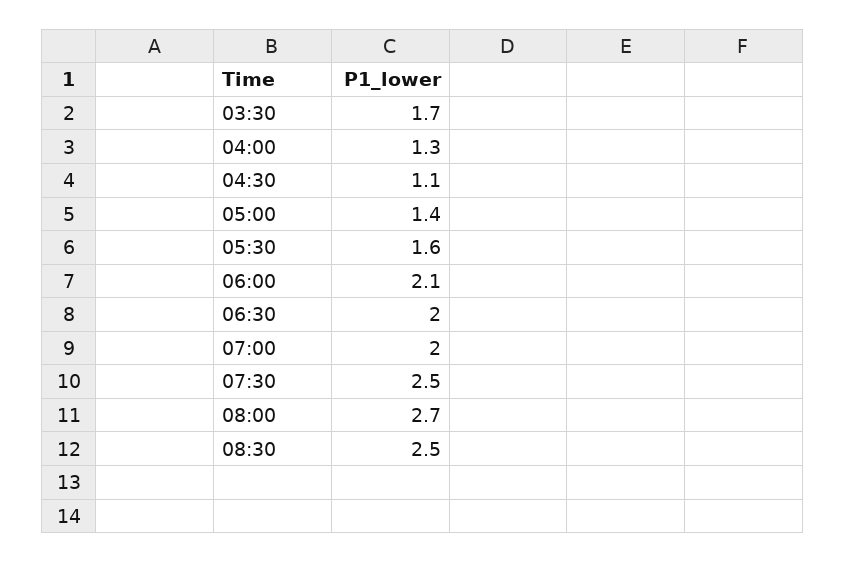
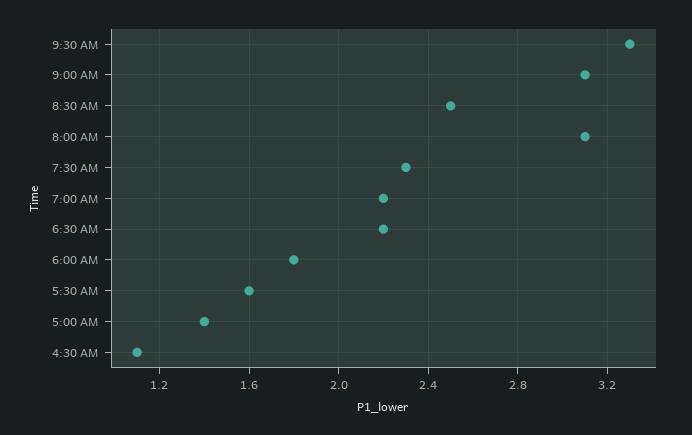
03:30: 1.7 -> none
04:00: 1.3 -> none
06:00: 2.1 -> 1.8
06:30: 2 -> 2.2
07:00: 2 -> 2.2
07:30: 2.5 -> 2.3
08:00: 2.7 -> 3.1
9:30 AM: none -> 3.3
9:00 AM: none -> 3.1

